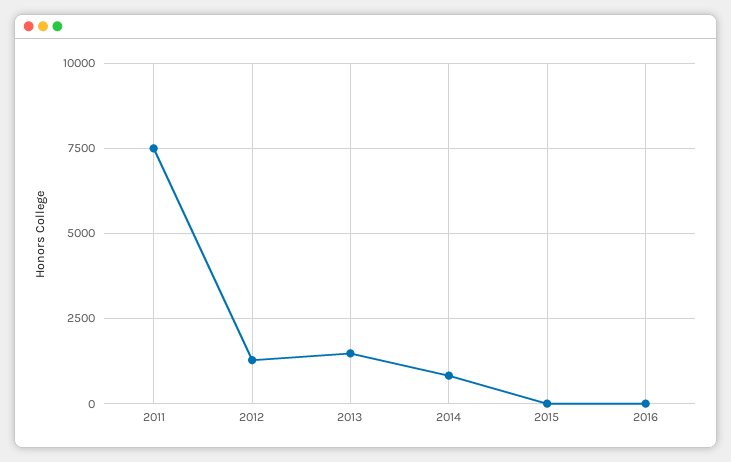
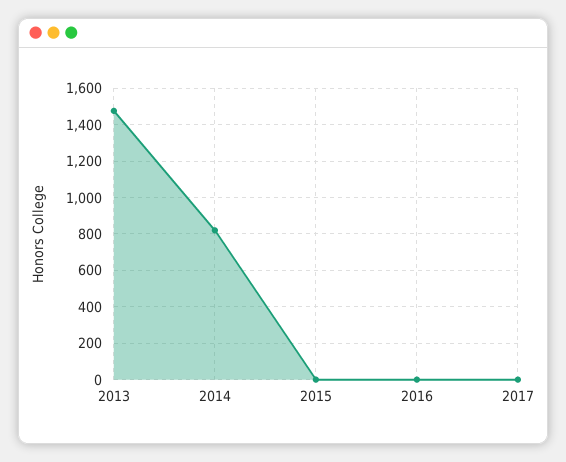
2011: 7500 -> none
2012: 1250 -> none
2017: none -> 0

